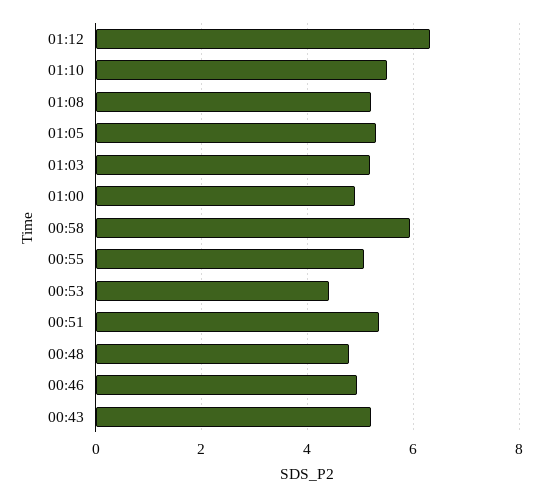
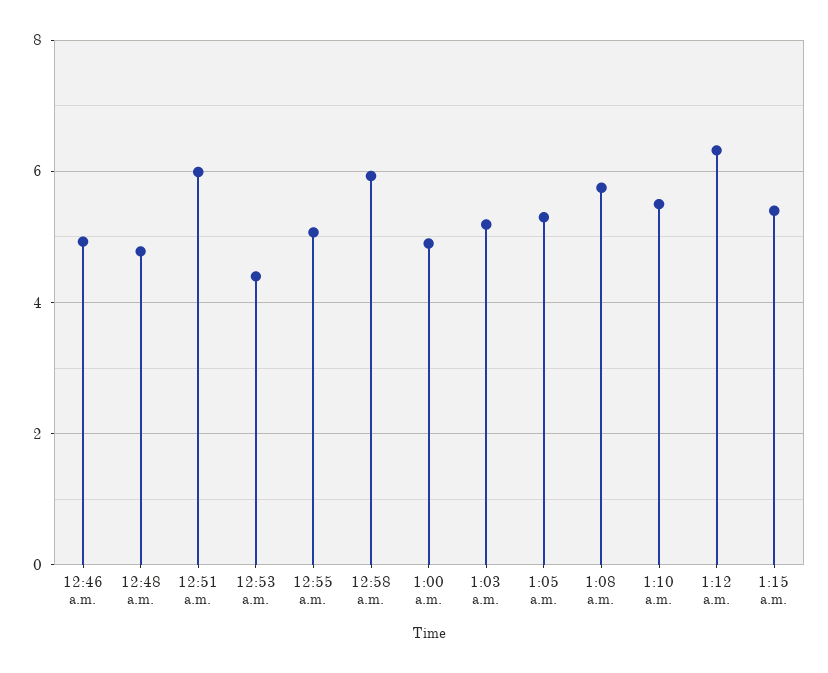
01:08: 5.2 -> 5.8
00:51: 5.4 -> 6
00:43: 5.2 -> none
1:15 a.m.: none -> 5.4

